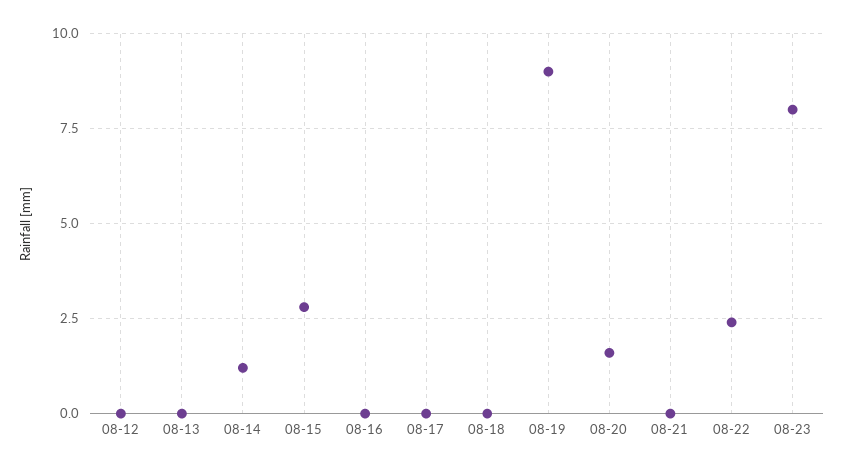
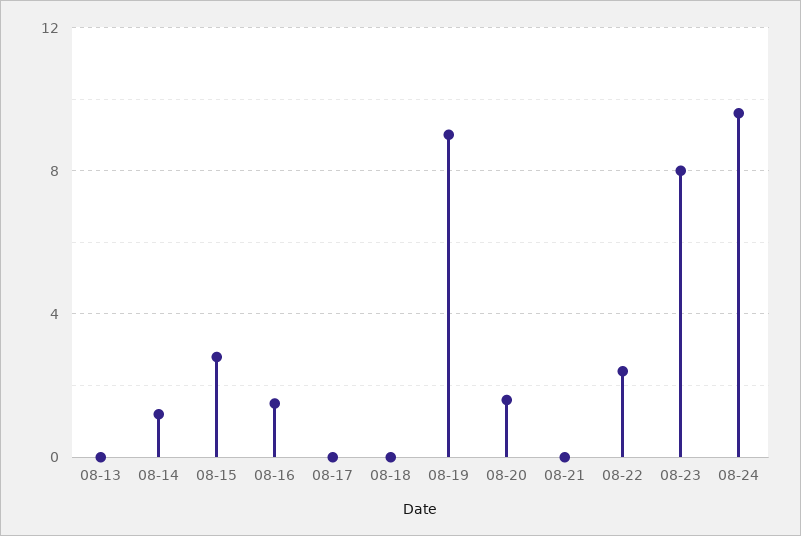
08-12: 0 -> none
08-16: 0 -> 1.5
08-24: none -> 9.5

